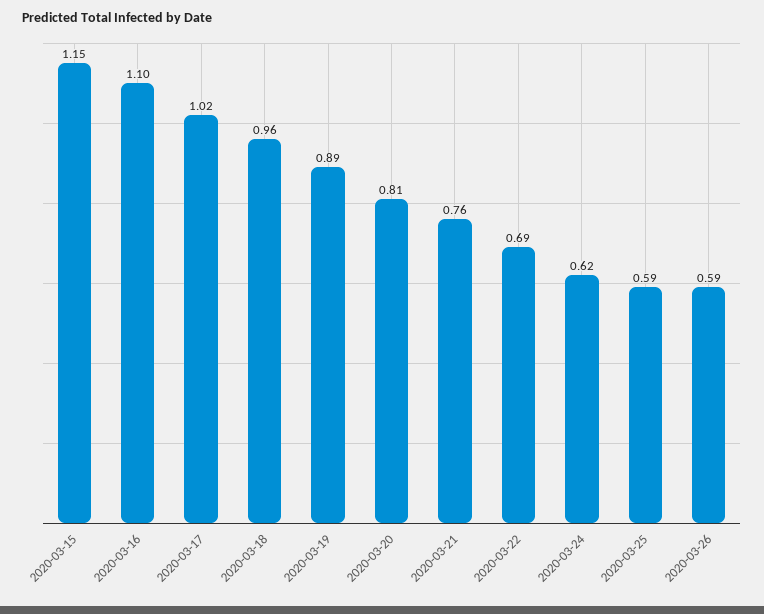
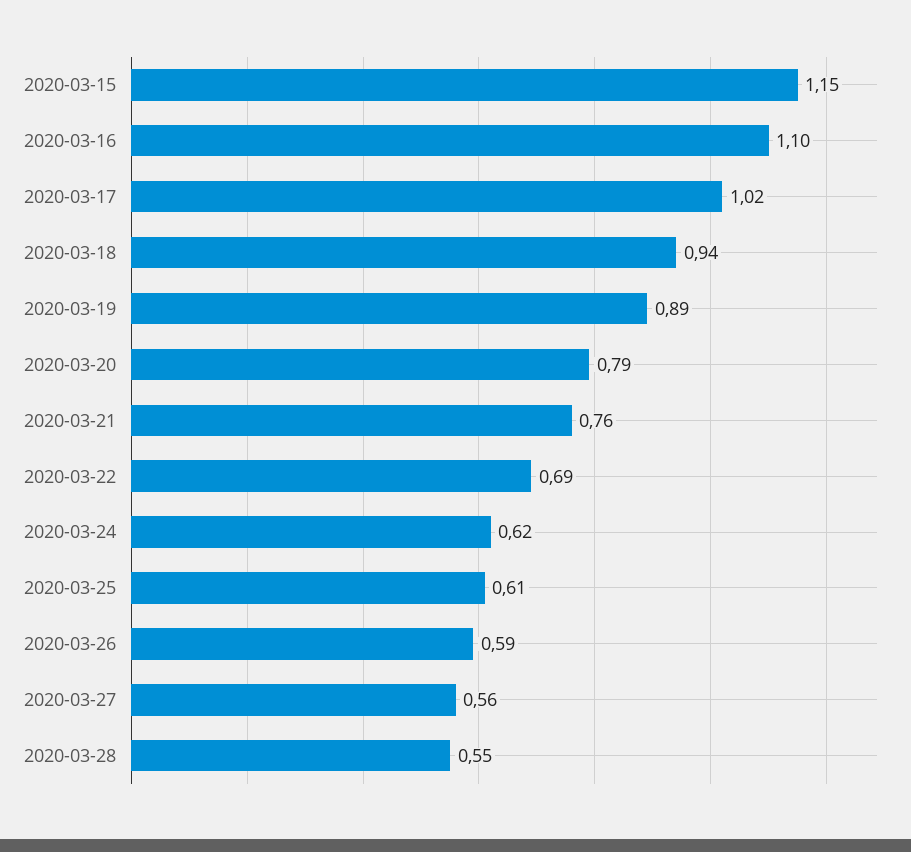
2020-03-18: 0.96 -> 0.94
2020-03-20: 0.81 -> 0.79
2020-03-25: 0.59 -> 0.61
2020-03-27: none -> 0.56
2020-03-28: none -> 0.55

